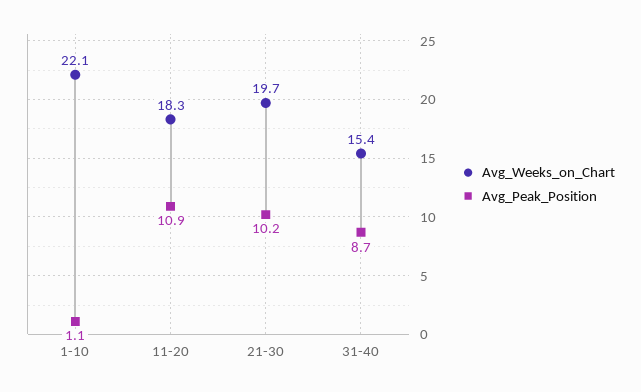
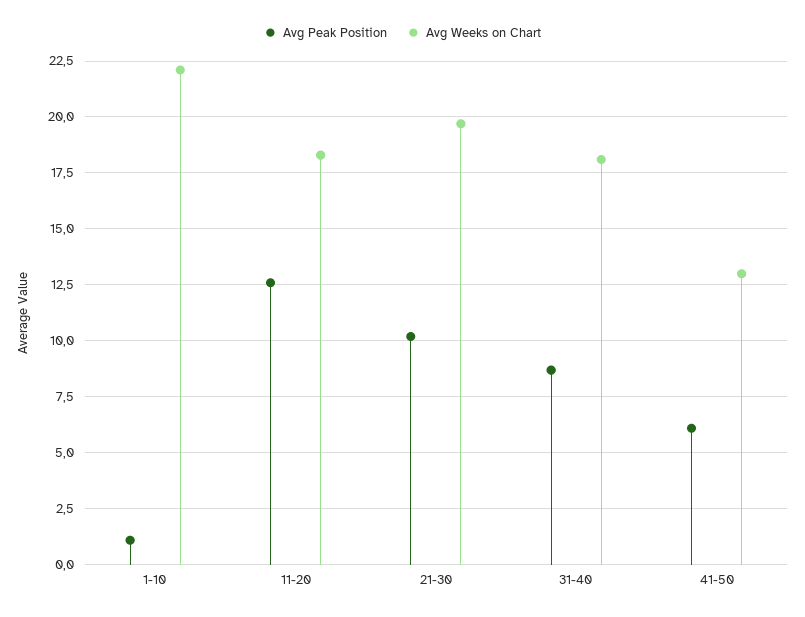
Avg_Peak_Position, 11-20: 10.9 -> 12.5
Avg_Weeks_on_Chart, 31-40: 15.4 -> 18
Avg_Peak_Position, 41-50: none -> 6
Avg_Weeks_on_Chart, 41-50: none -> 13

